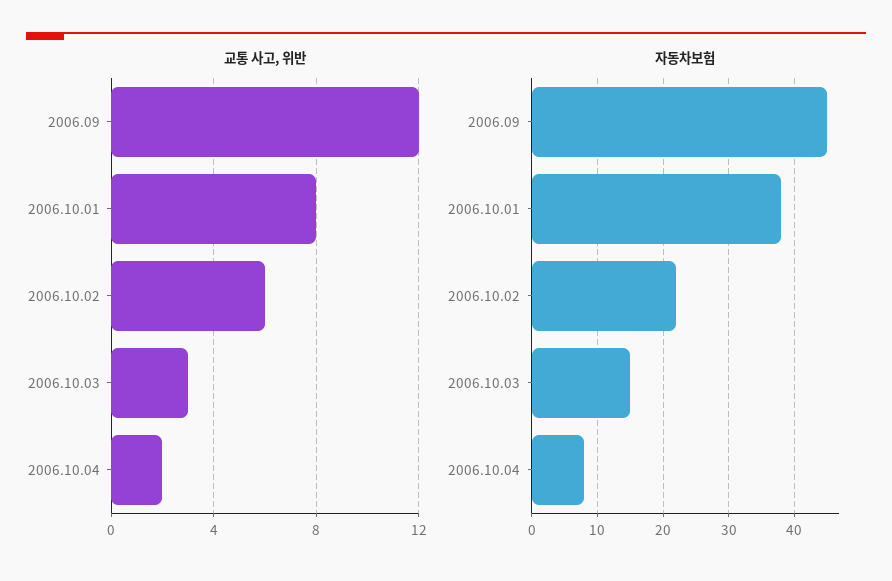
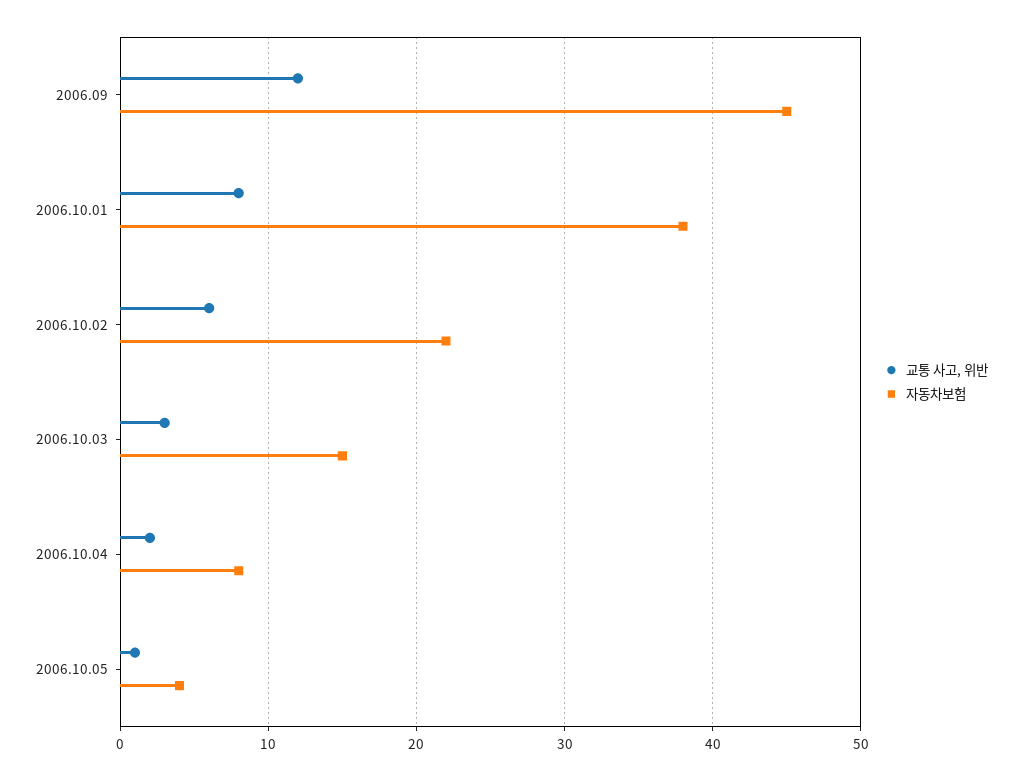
교통 사고, 위반, 2006.10.05: none -> 1
자동차보험, 2006.10.05: none -> 4

